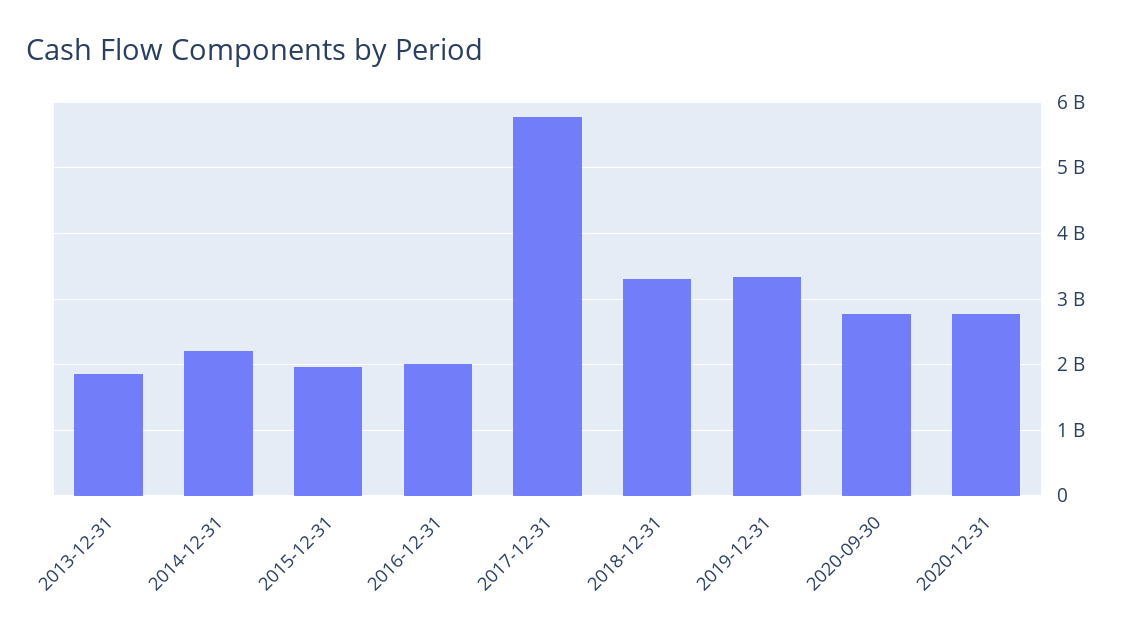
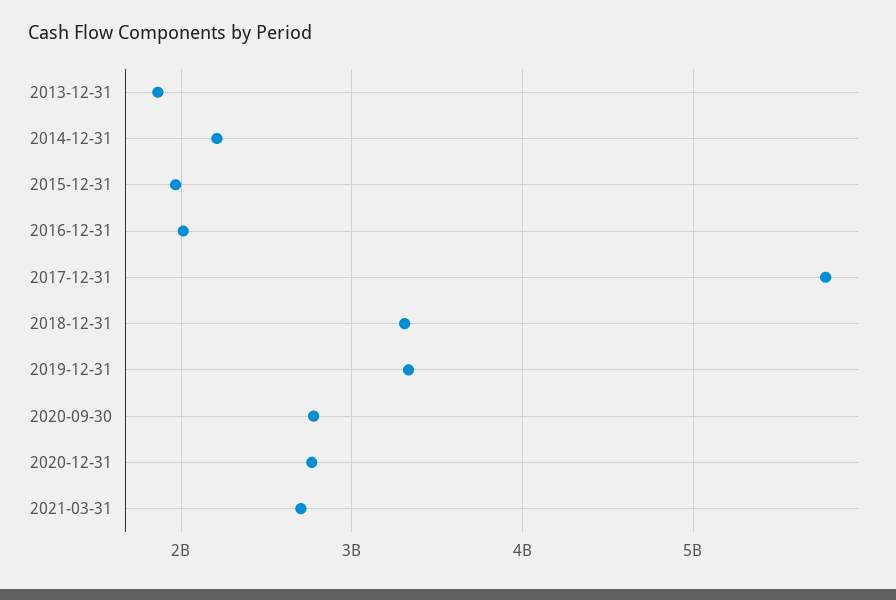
2021-03-31: none -> 2700000000

